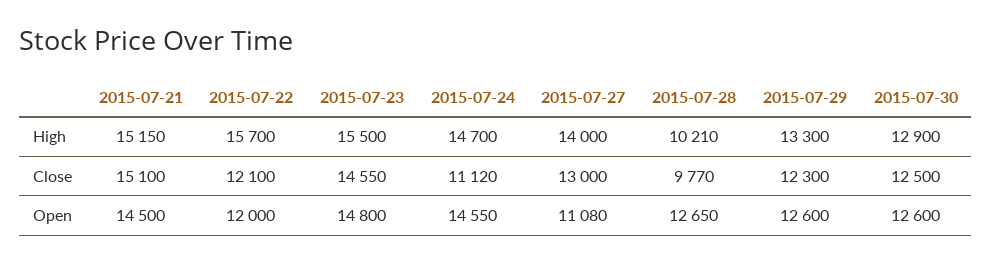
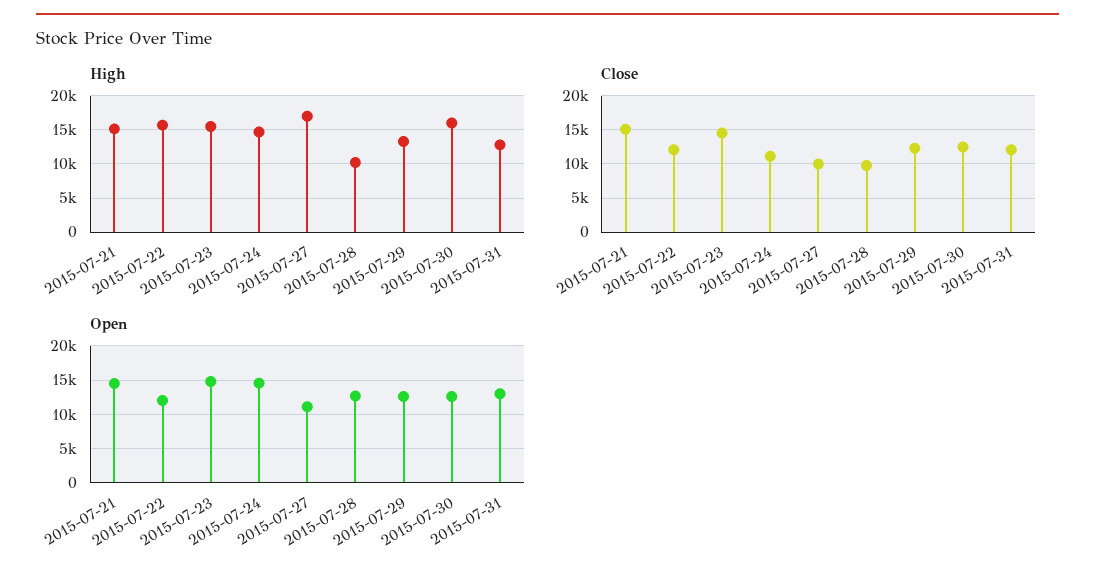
High, 2015-07-27: 14000 -> 17000
High, 2015-07-30: 12900 -> 16000
Close, 2015-07-27: 13000 -> 10000
High, 2015-07-31: none -> 13000
Close, 2015-07-31: none -> 12000
Open, 2015-07-31: none -> 13000

